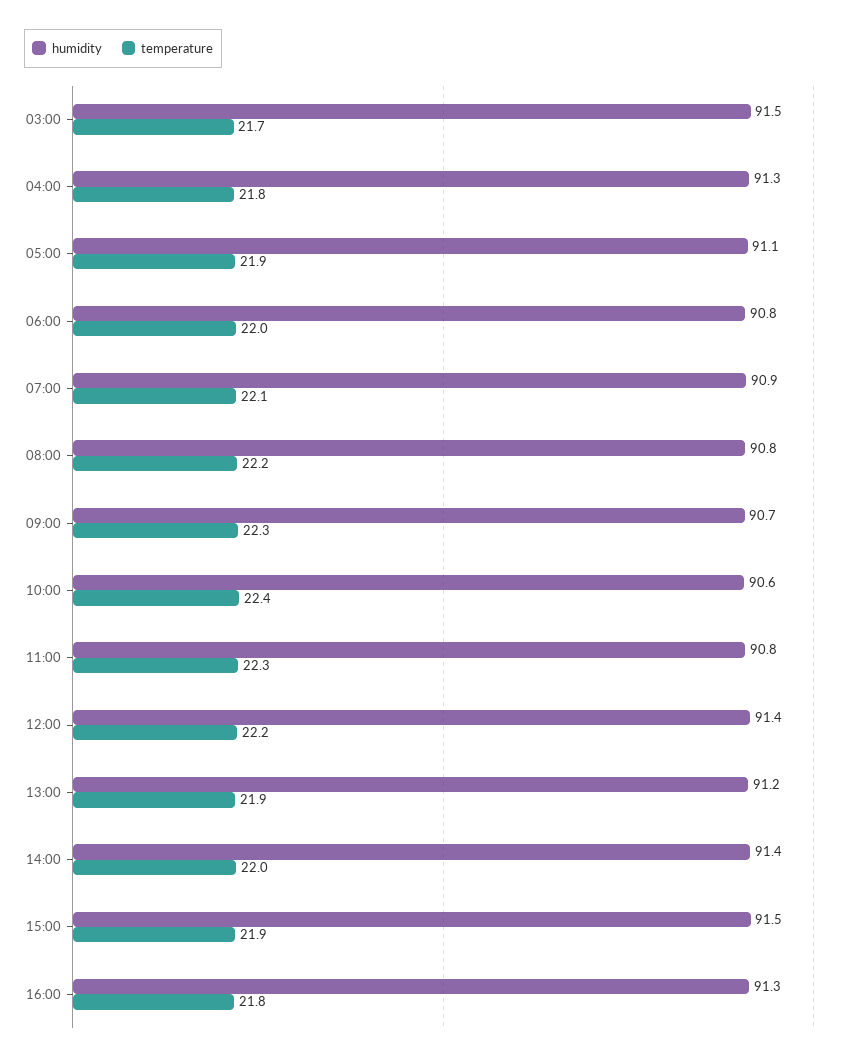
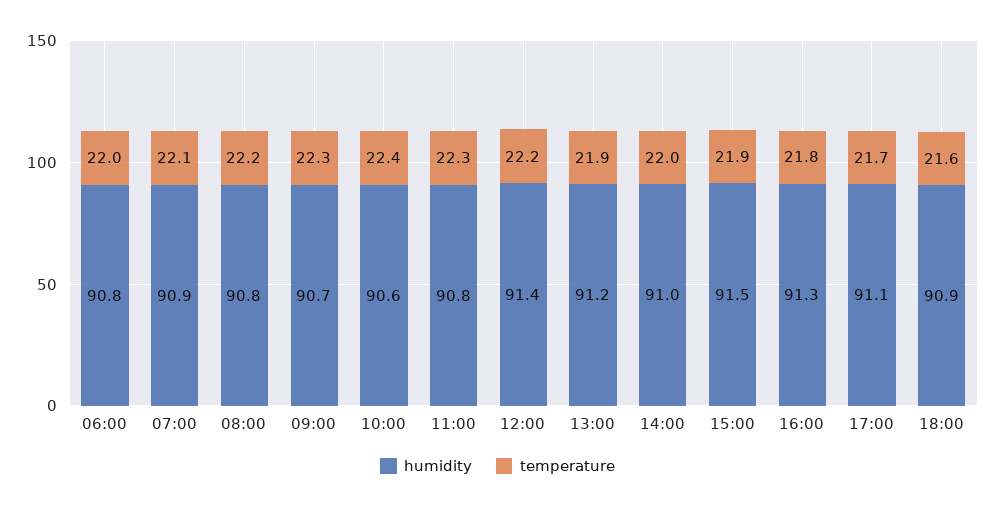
humidity, 03:00: 91.5 -> none
temperature, 03:00: 21.7 -> none
humidity, 04:00: 91.3 -> none
temperature, 04:00: 21.8 -> none
humidity, 05:00: 91.1 -> none
temperature, 05:00: 21.9 -> none
humidity, 14:00: 91.4 -> 91
humidity, 17:00: none -> 91.1
temperature, 17:00: none -> 21.7
humidity, 18:00: none -> 90.9
temperature, 18:00: none -> 21.6

